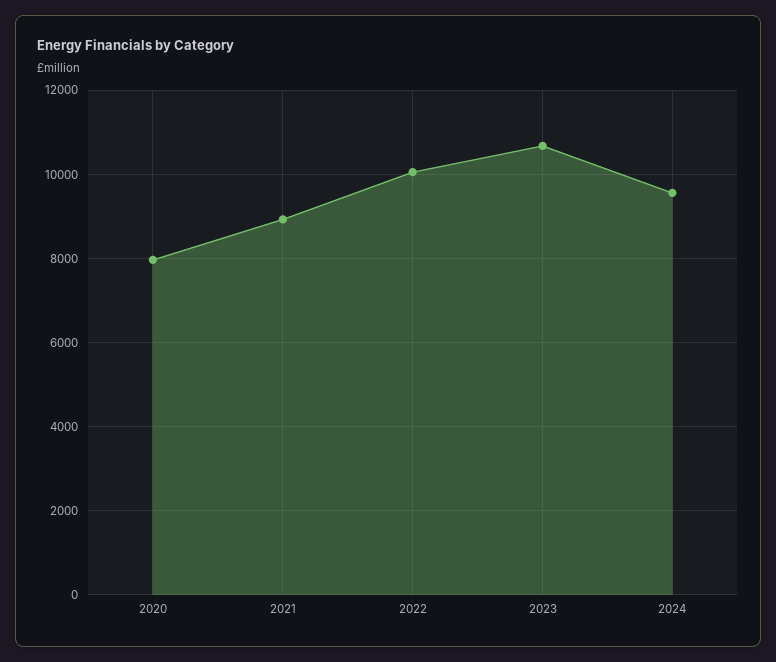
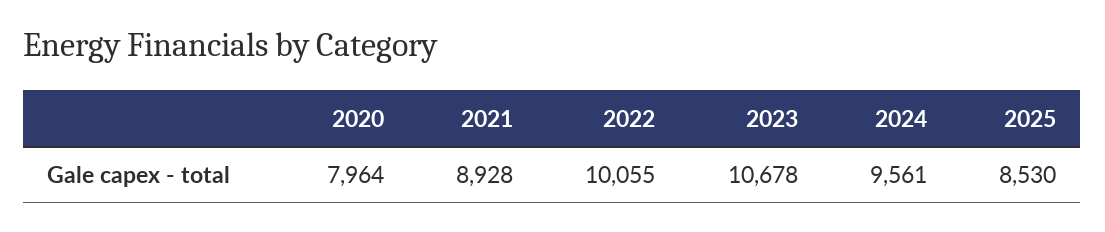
2025: none -> 8530

